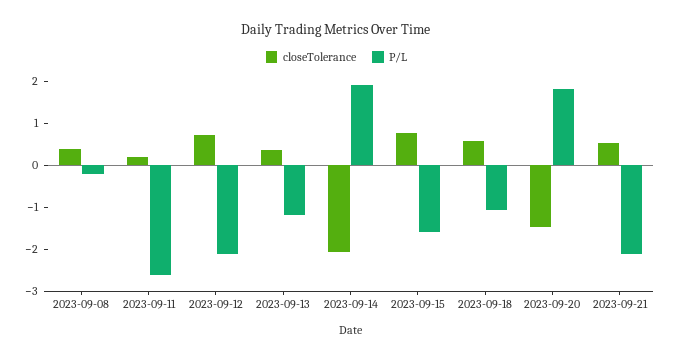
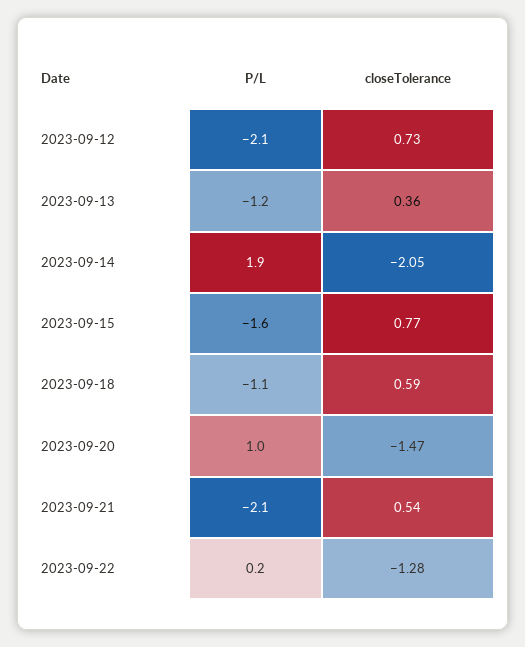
closeTolerance, 2023-09-08: 0.4 -> none
P/L, 2023-09-08: -0.2 -> none
closeTolerance, 2023-09-11: 0.2 -> none
P/L, 2023-09-11: -2.6 -> none
P/L, 2023-09-20: 1.8 -> 1
P/L, 2023-09-22: none -> 0.2
closeTolerance, 2023-09-22: none -> -1.28

